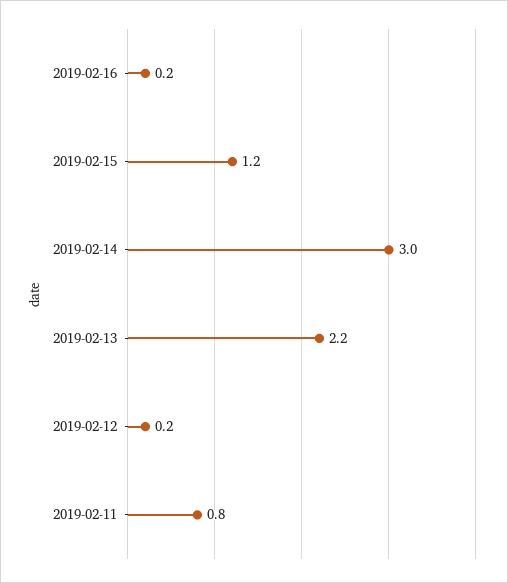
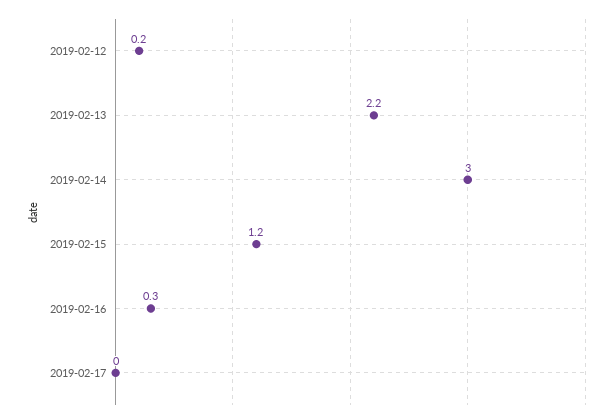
2019-02-16: 0.2 -> 0.3
2019-02-11: 0.8 -> none
2019-02-17: none -> 0

